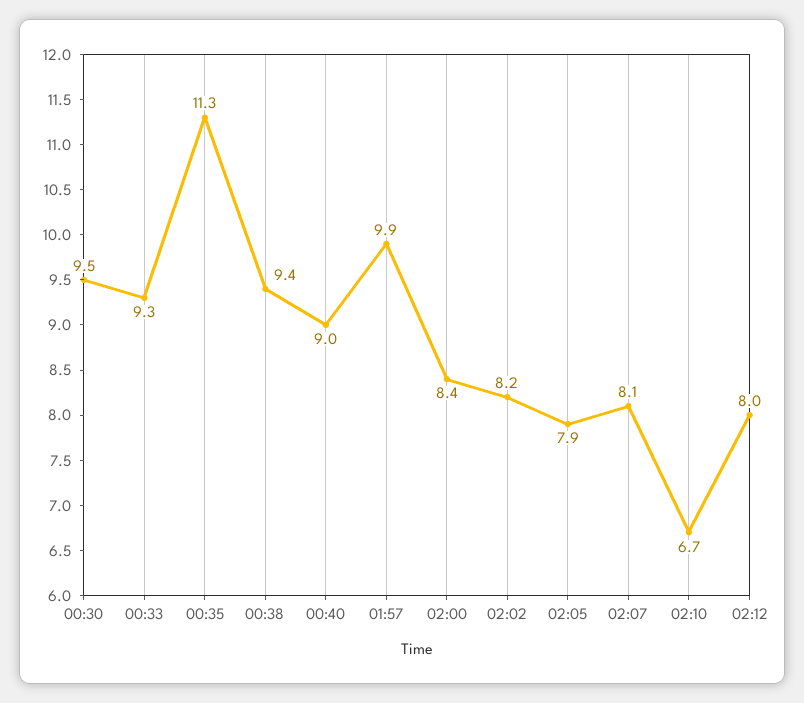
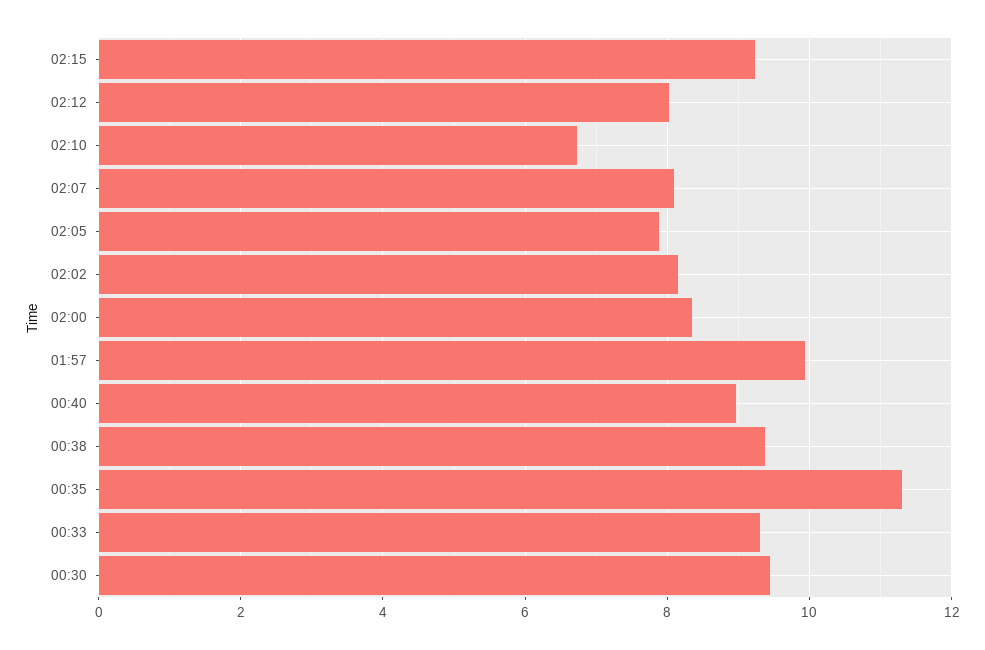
02:15: none -> 9.2

